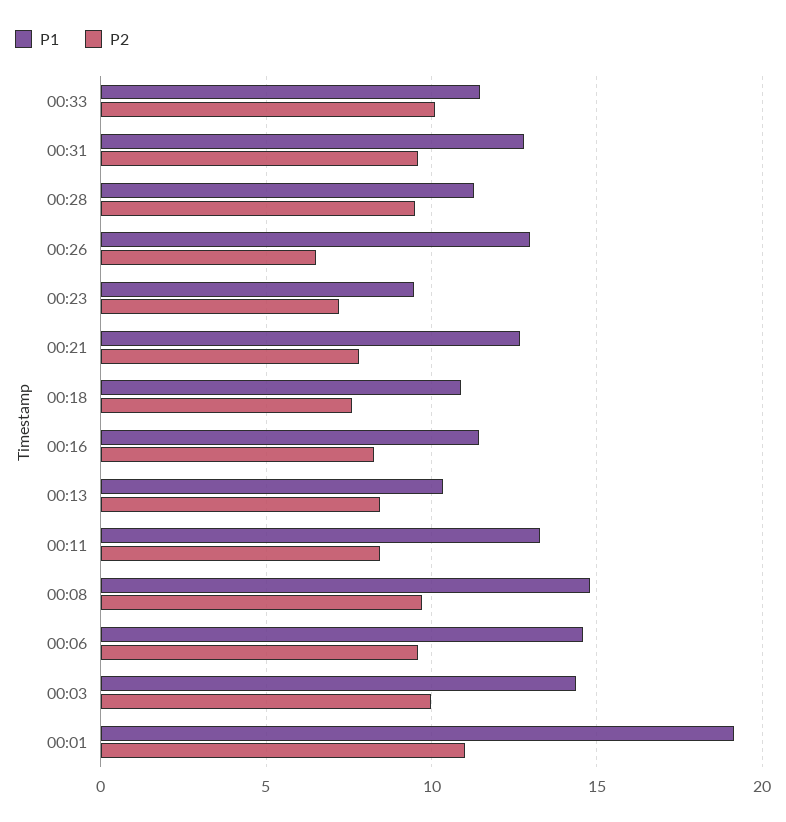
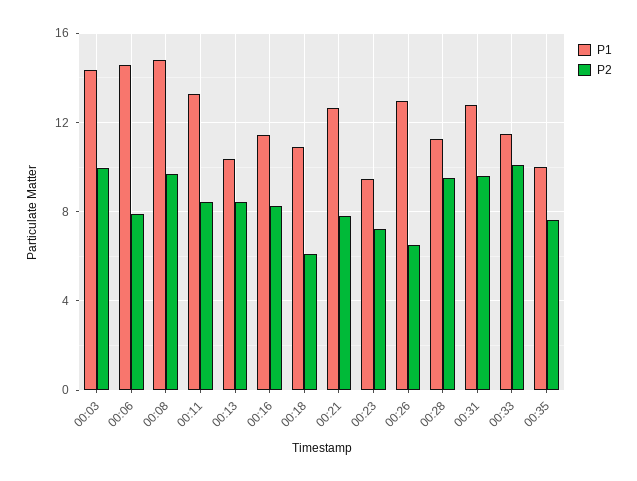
P2, 00:18: 7.5 -> 6
P2, 00:06: 9.5 -> 8
P1, 00:01: 19 -> none
P2, 00:01: 11 -> none
P1, 00:35: none -> 10
P2, 00:35: none -> 7.5

